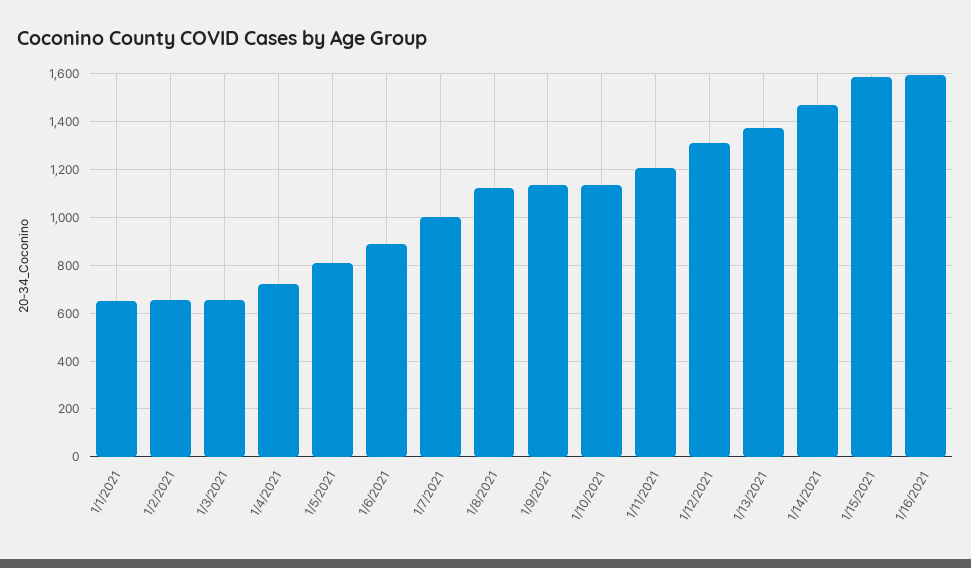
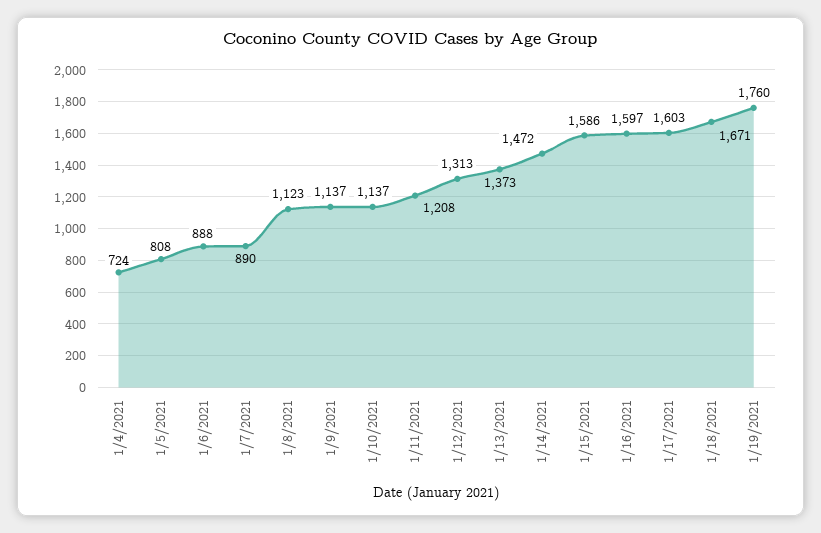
1/1/2021: 650 -> none
1/2/2021: 650 -> none
1/3/2021: 650 -> none
1/7/2021: 1000 -> 890
1/17/2021: none -> 1603
1/18/2021: none -> 1671
1/19/2021: none -> 1760

